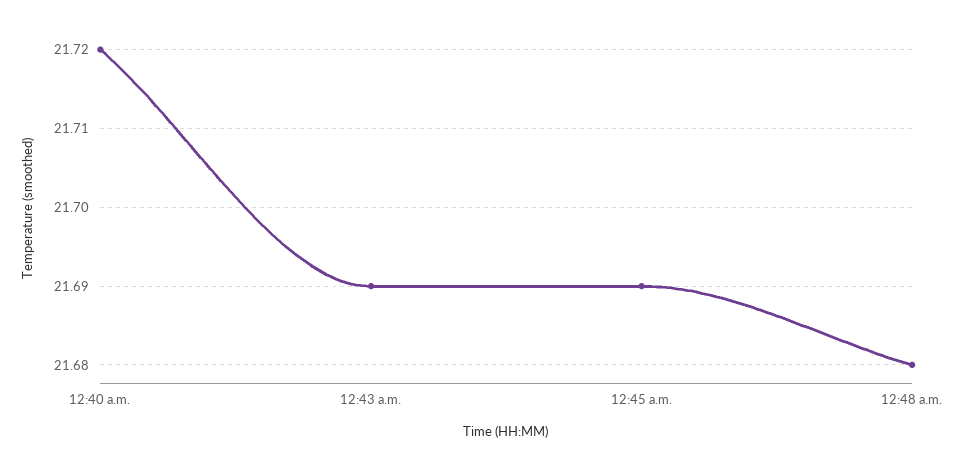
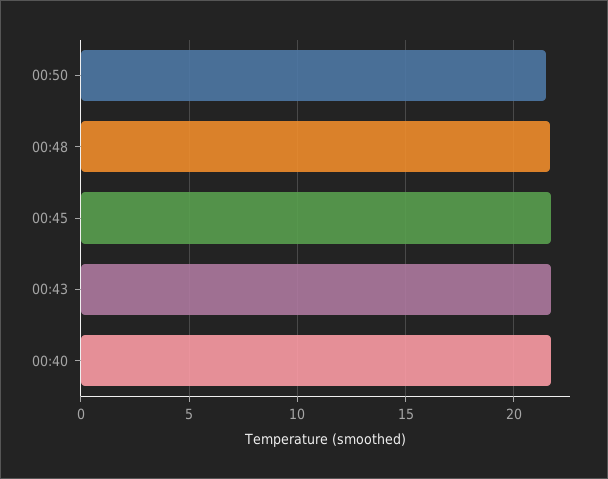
00:50: none -> 21.5

